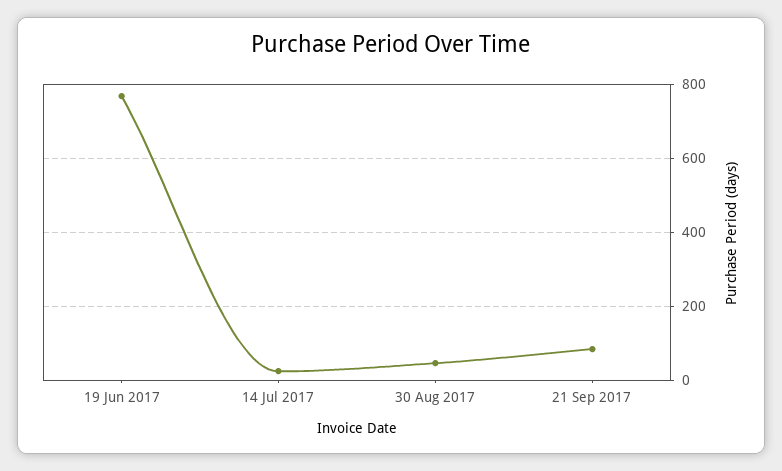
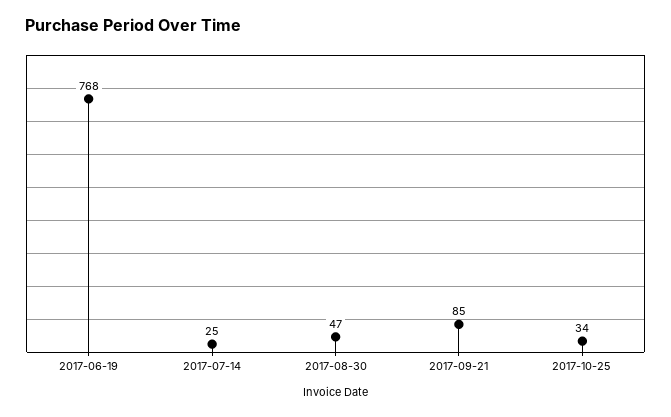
2017-10-25: none -> 34

